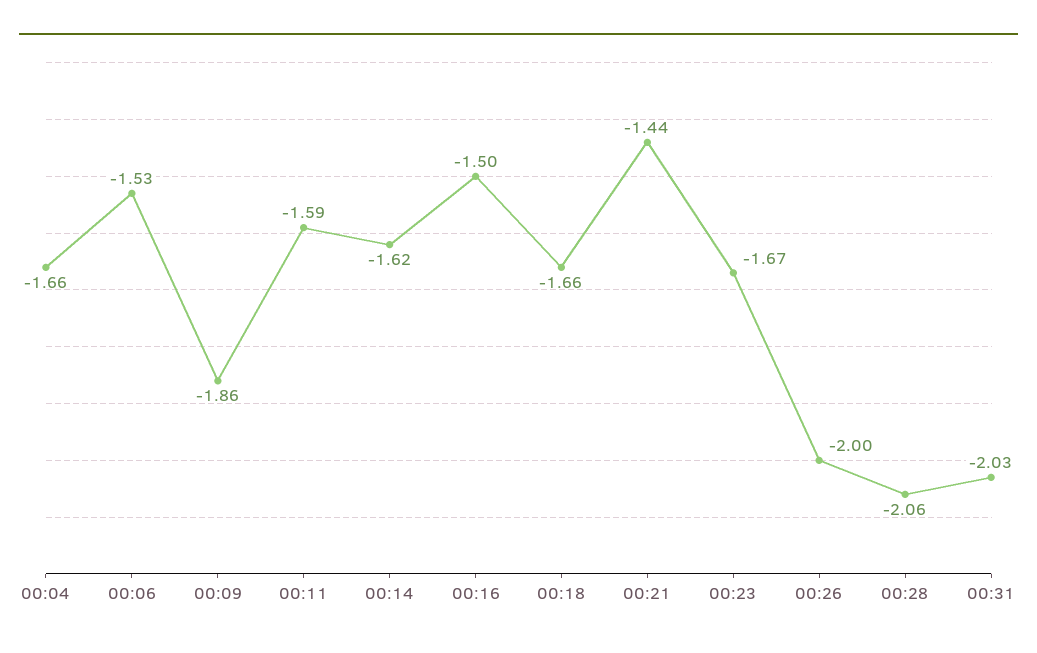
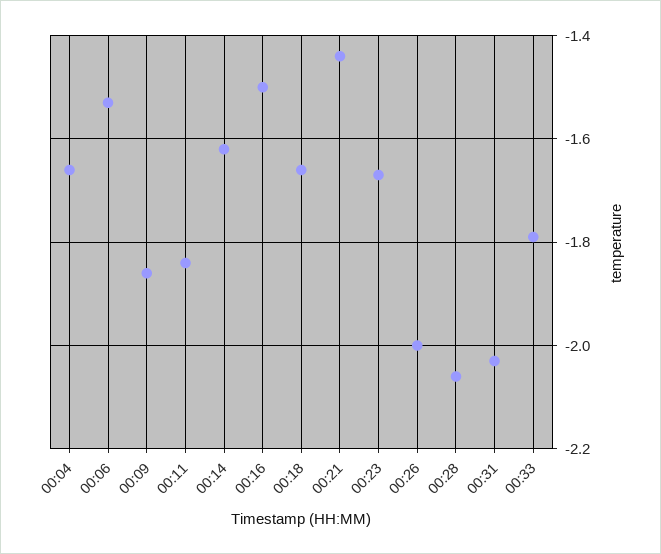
00:11: -1.59 -> -1.85
00:33: none -> -1.8

